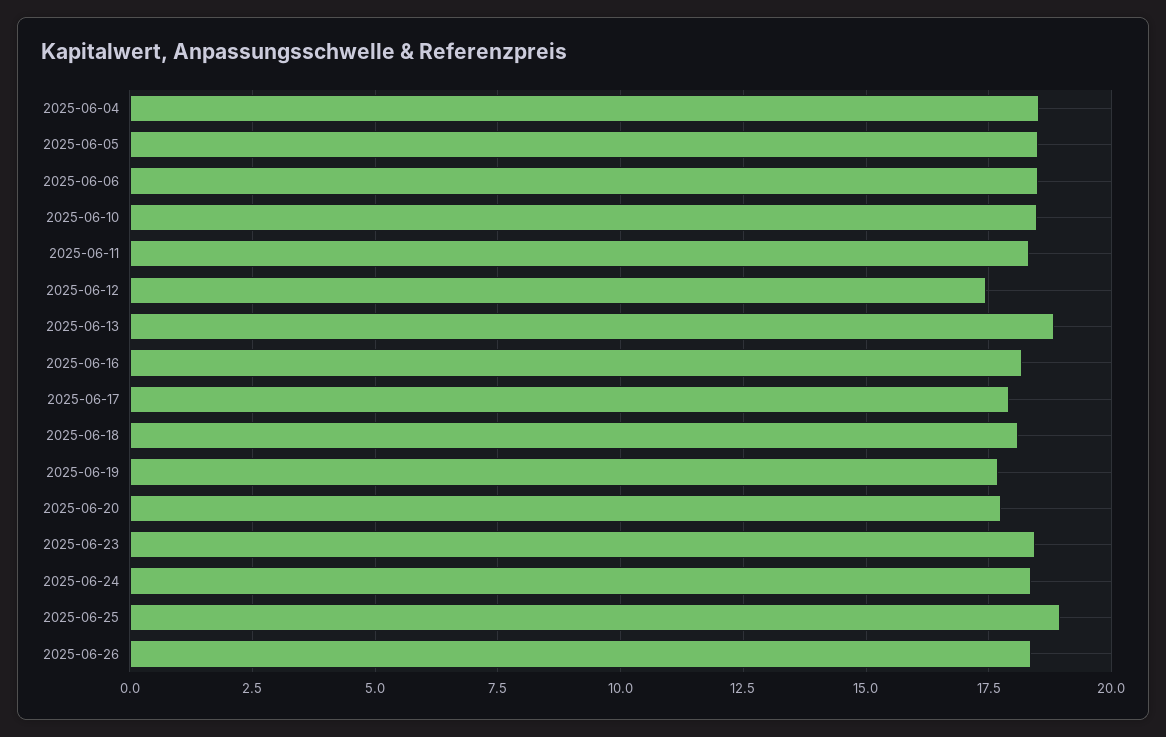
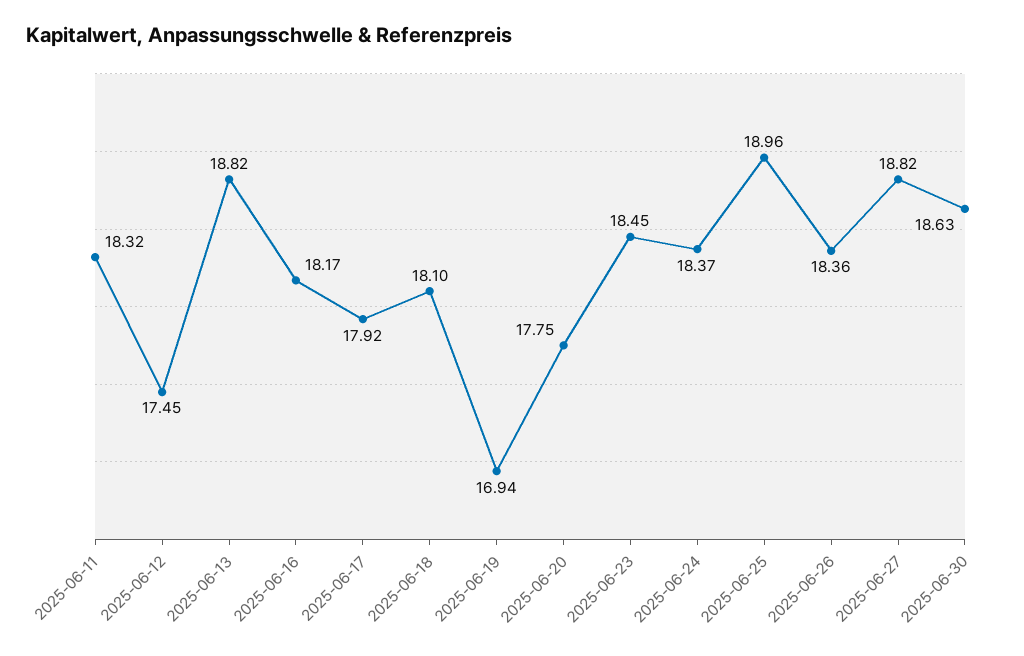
2025-06-04: 18.5 -> none
2025-06-05: 18.5 -> none
2025-06-06: 18.5 -> none
2025-06-10: 18.5 -> none
2025-06-19: 17.75 -> 16.94
2025-06-27: none -> 18.82
2025-06-30: none -> 18.63

